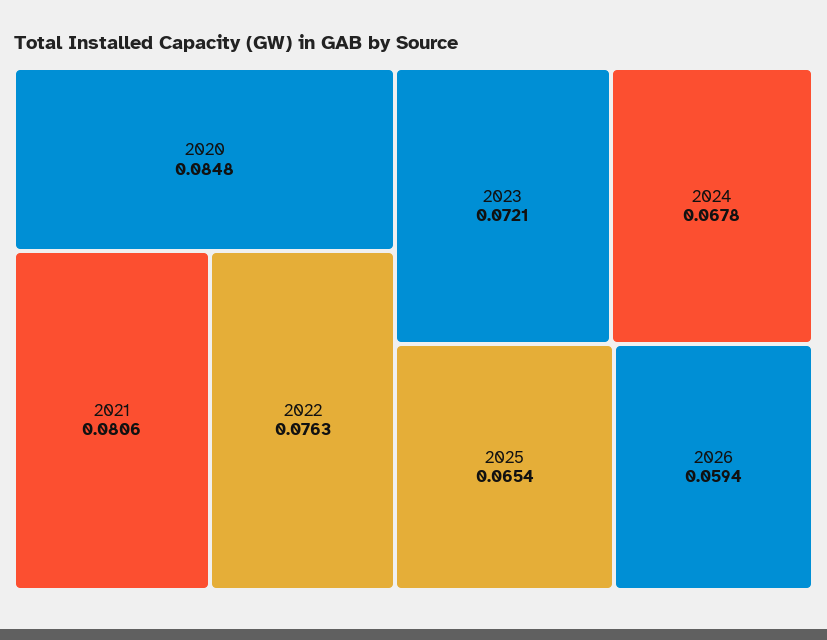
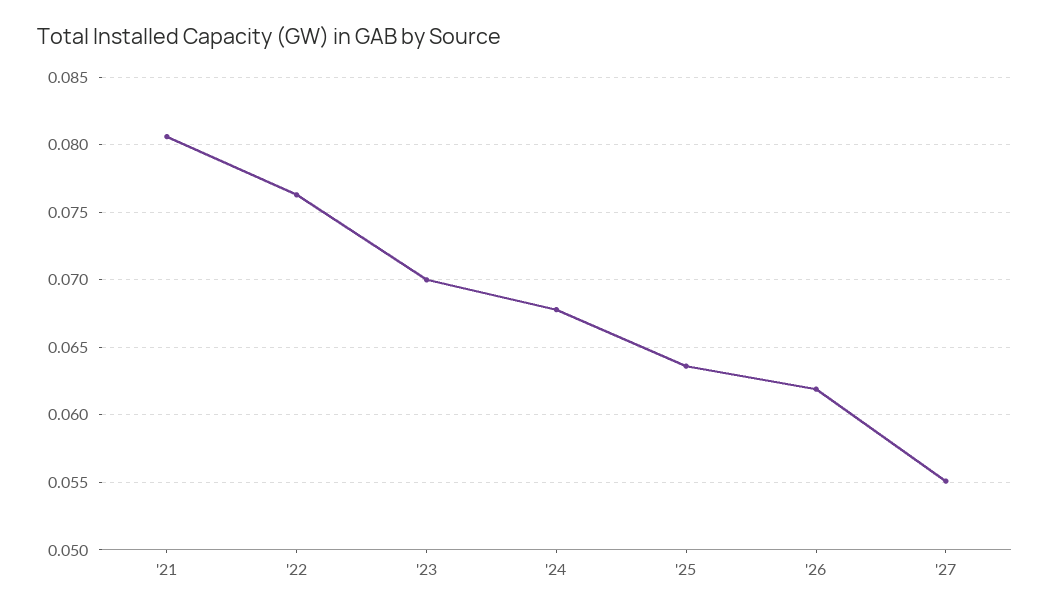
2020: 0.0848 -> none
2023: 0.0721 -> 0.07
2025: 0.0654 -> 0.0635
2026: 0.0594 -> 0.062
'27: none -> 0.055

